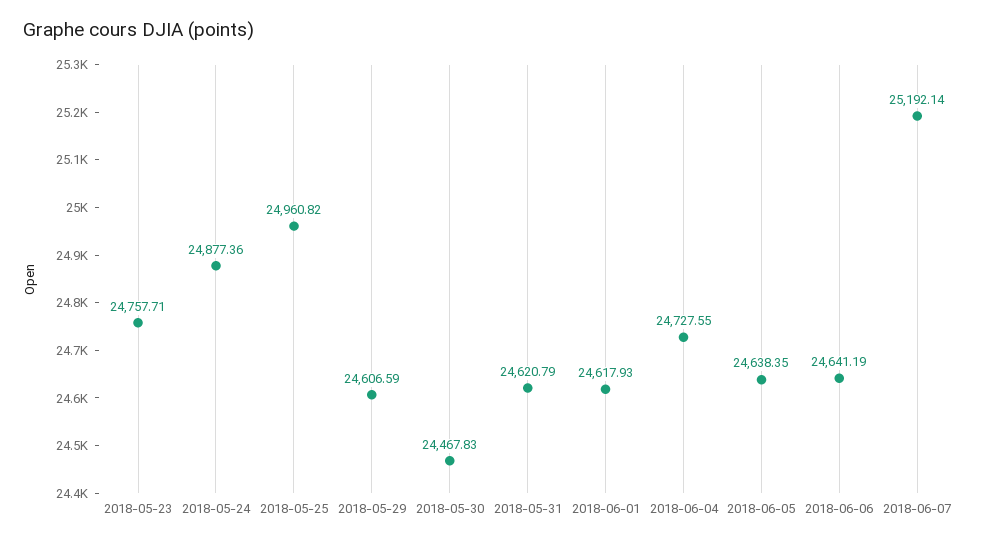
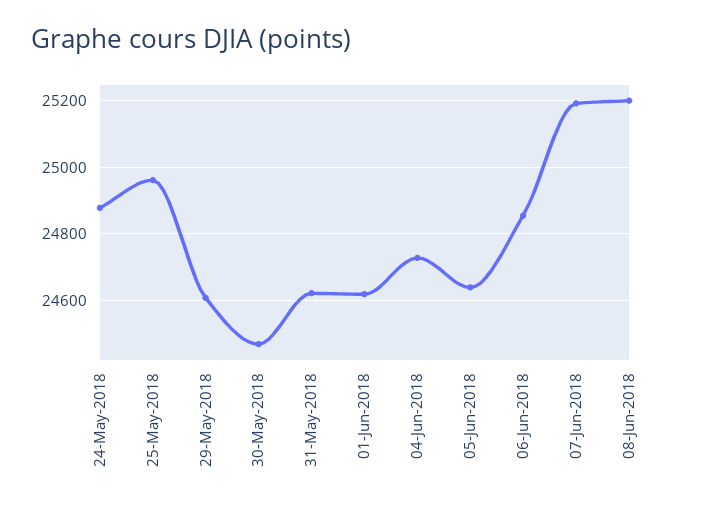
2018-05-23: 24757.71 -> none
2018-06-06: 24641.19 -> 24860
08-Jun-2018: none -> 25200

